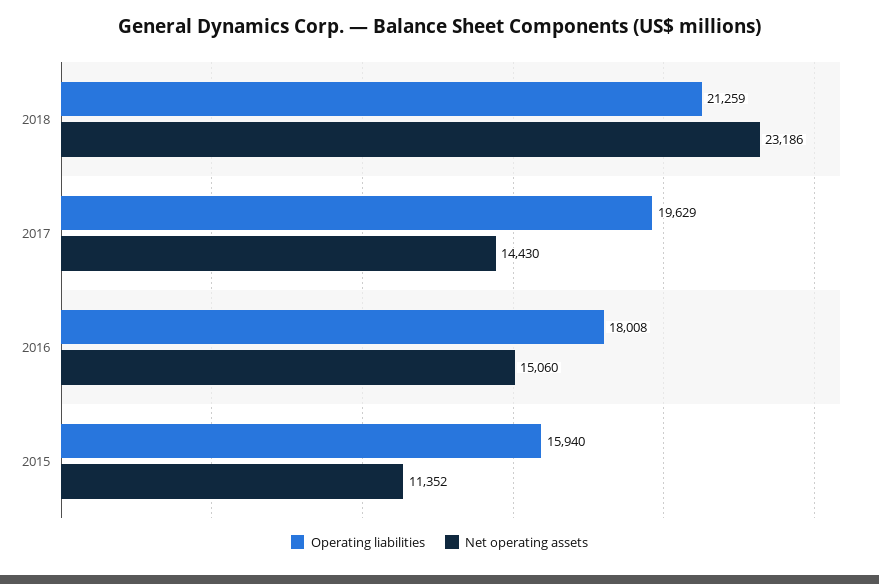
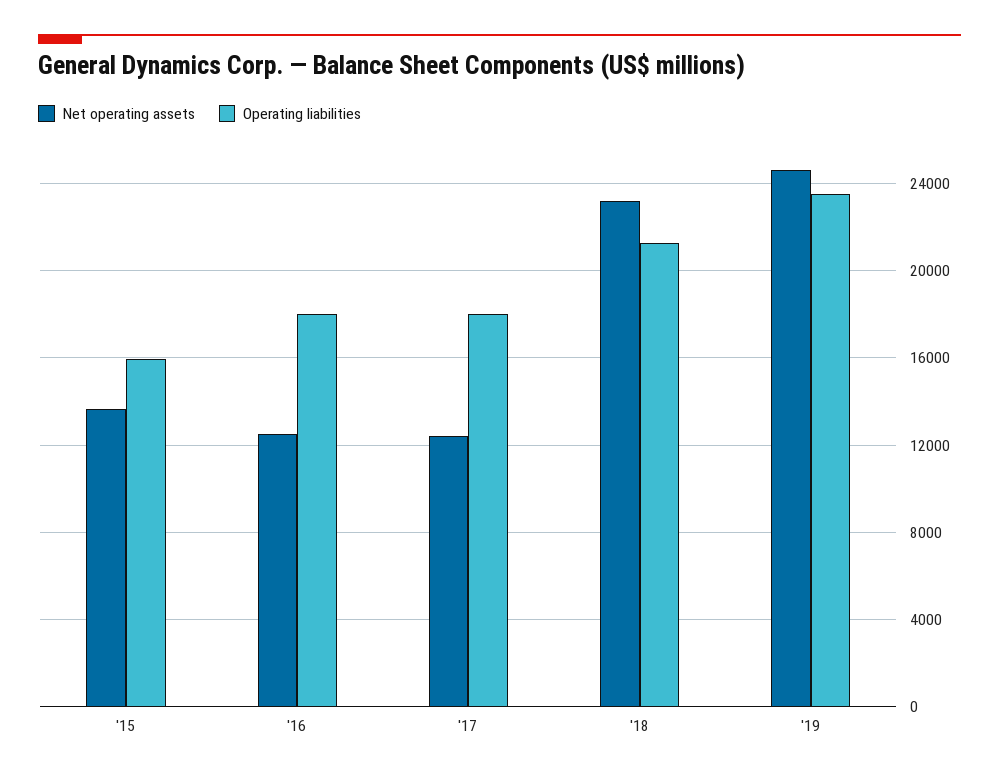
Operating liabilities, 2017: 19629 -> 18000
Net operating assets, 2017: 14430 -> 12500
Net operating assets, 2016: 15060 -> 12500
Net operating assets, 2015: 11352 -> 13500
Net operating assets, '19: none -> 24500
Operating liabilities, '19: none -> 23500

